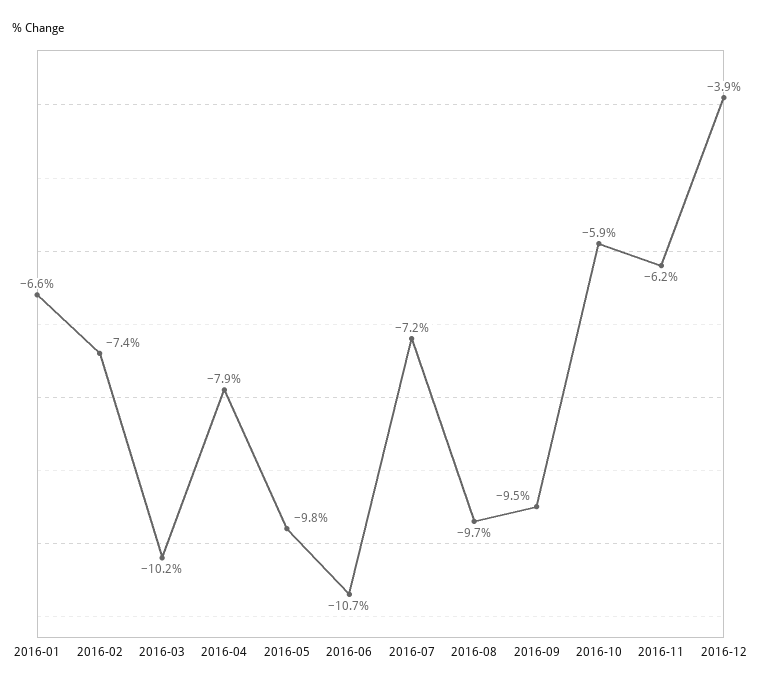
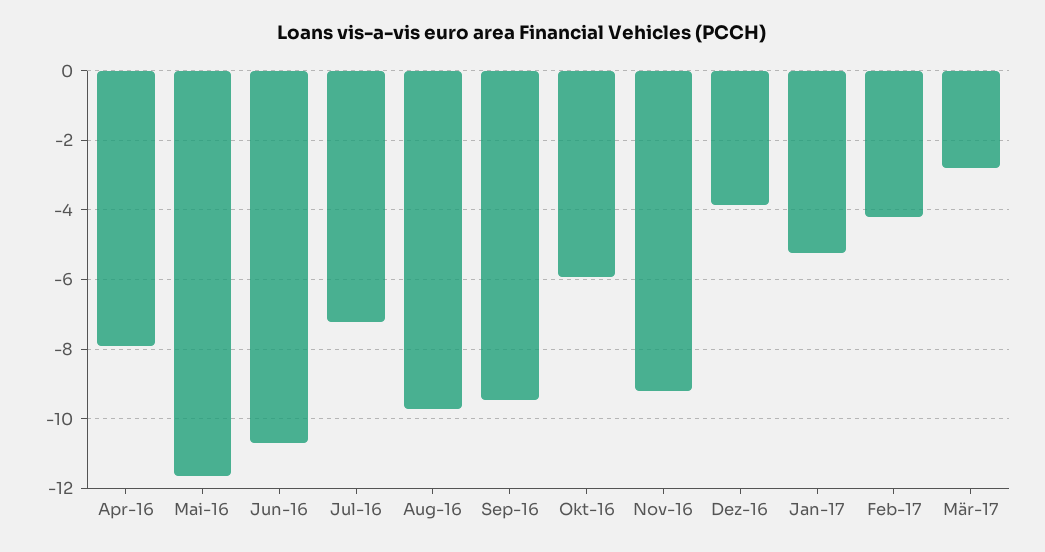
2016-01: -6.6 -> none
2016-02: -7.4 -> none
2016-03: -10.2 -> none
2016-05: -9.8 -> -11.6
2016-11: -6.2 -> -9.2
Jan-17: none -> -5.2
Feb-17: none -> -4.2
Mär-17: none -> -2.8

